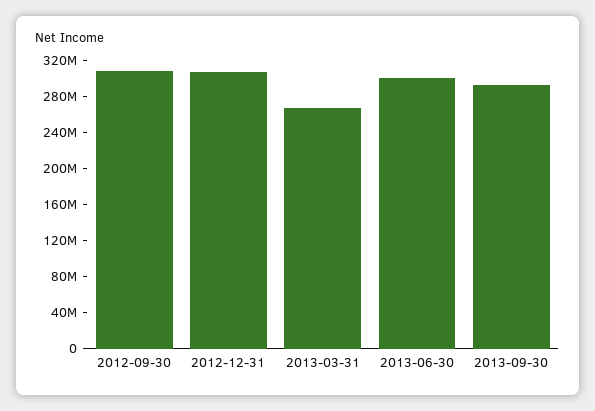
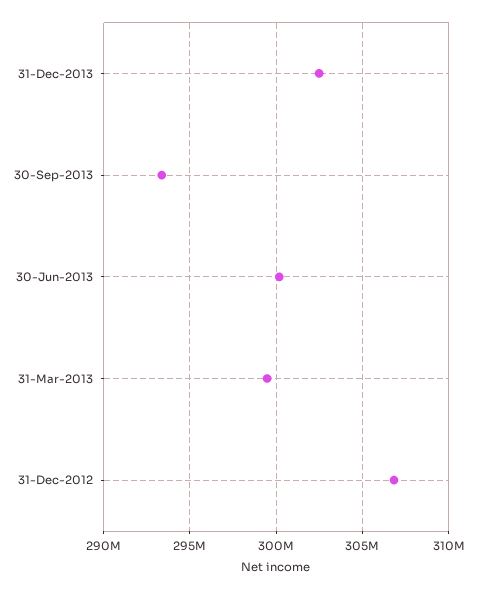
2012-09-30: 310000000 -> none
2013-03-31: 270000000 -> 299500000
31-Dec-2013: none -> 302500000

